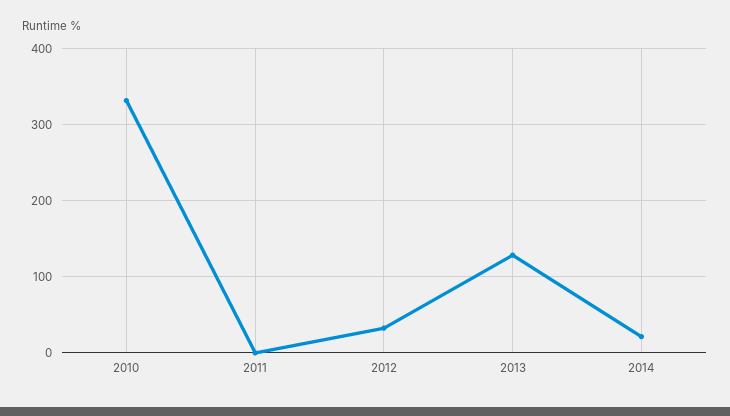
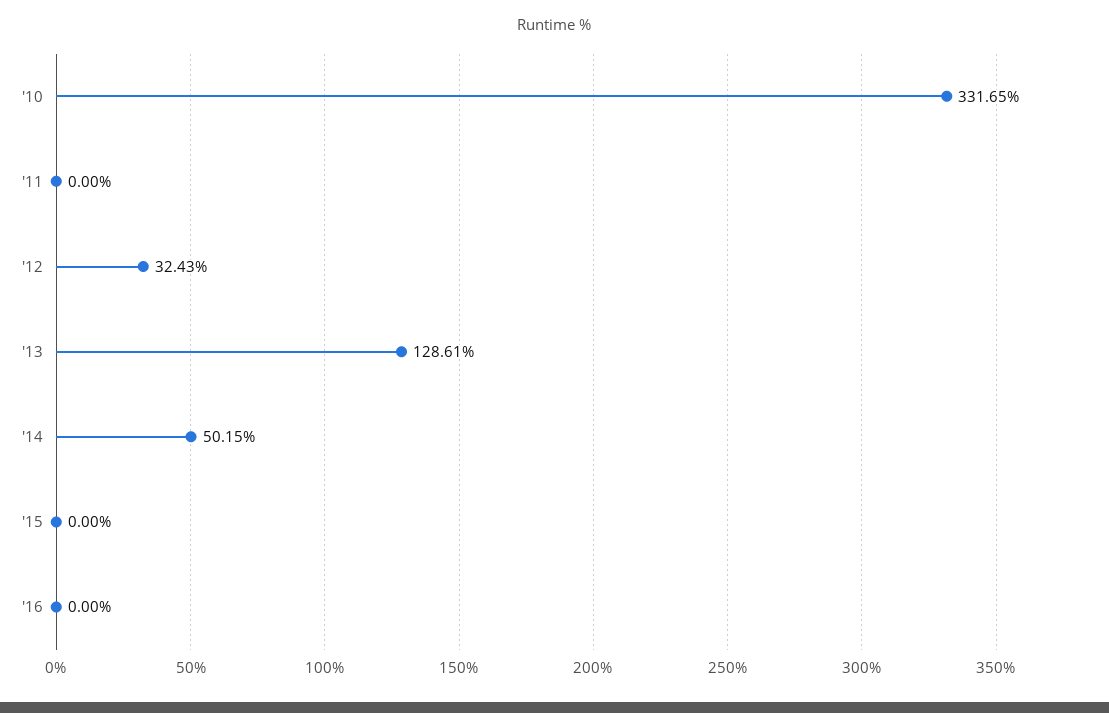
2014: 20 -> 50.15
'15: none -> 0
'16: none -> 0

